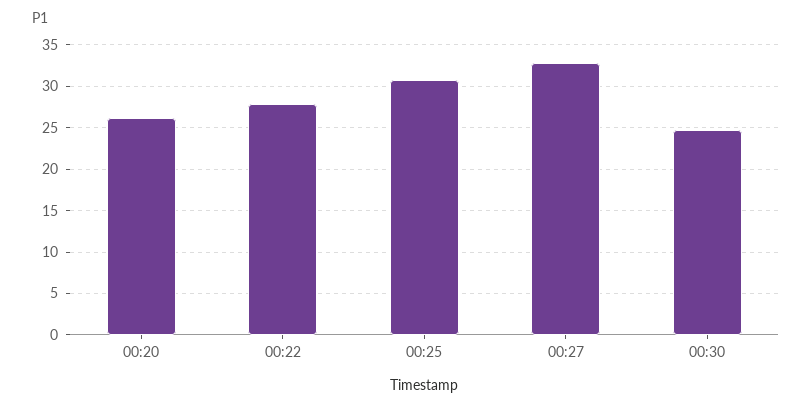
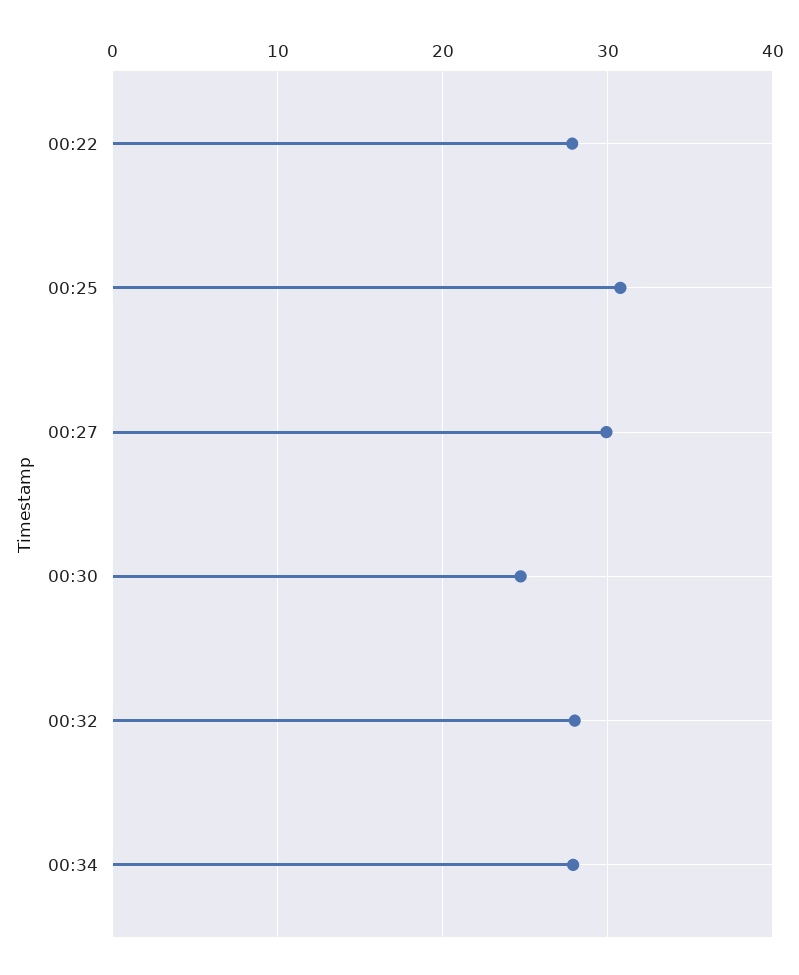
00:20: 26 -> none
00:27: 33 -> 30
00:32: none -> 28
00:34: none -> 28

